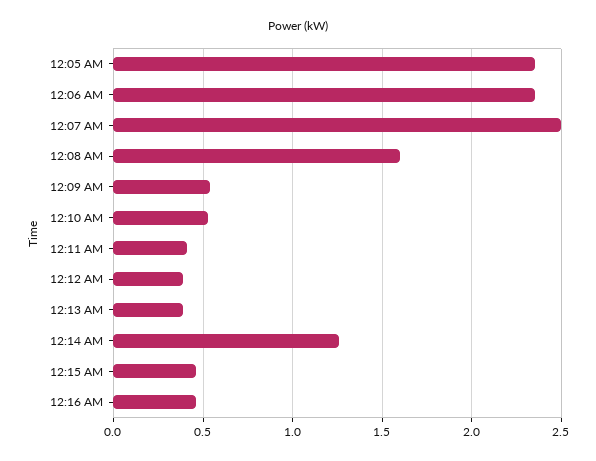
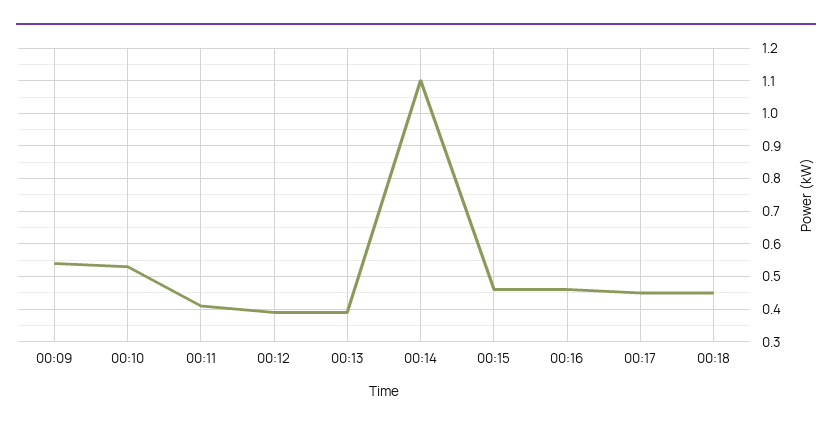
12:05 AM: 2.35 -> none
12:06 AM: 2.35 -> none
12:07 AM: 2.5 -> none
12:08 AM: 1.6 -> none
12:14 AM: 1.25 -> 1.1
00:17: none -> 0.45
00:18: none -> 0.45

